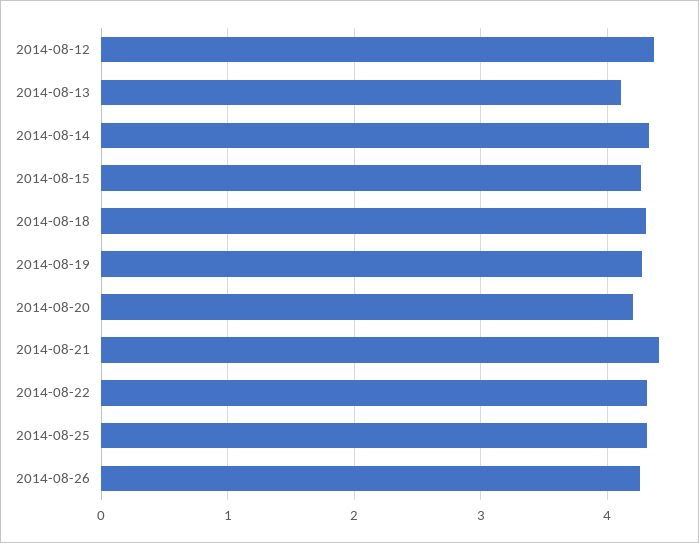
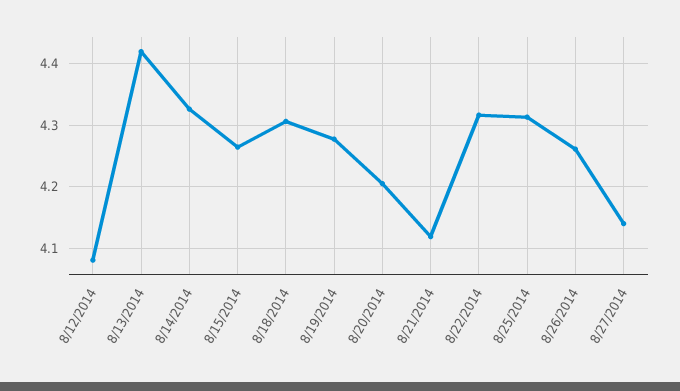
2014-08-12: 4.4 -> 4.08
2014-08-13: 4.1 -> 4.42
2014-08-21: 4.4 -> 4.12
8/27/2014: none -> 4.14

